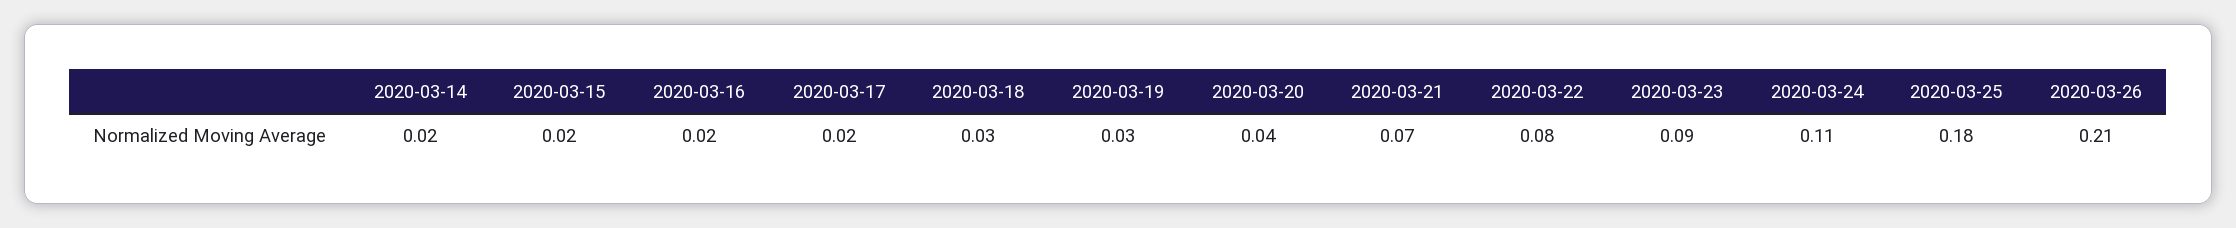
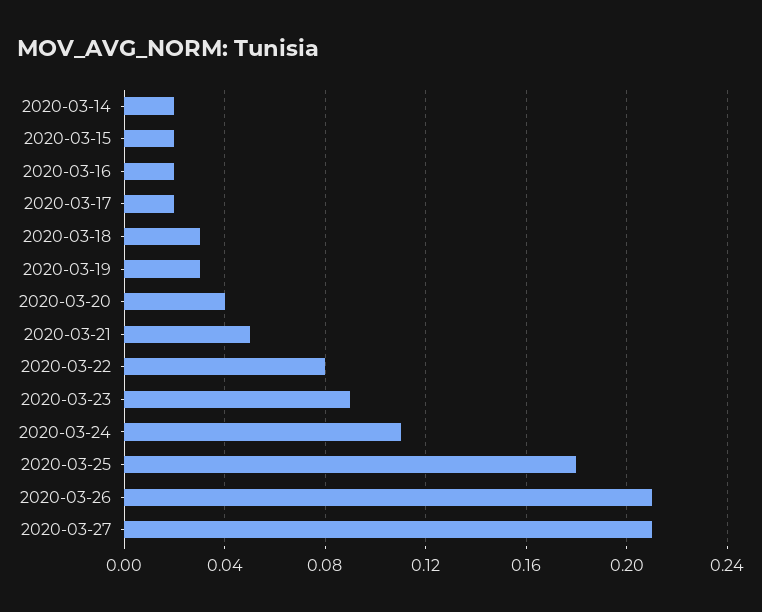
2020-03-21: 0.07 -> 0.05
2020-03-27: none -> 0.21

